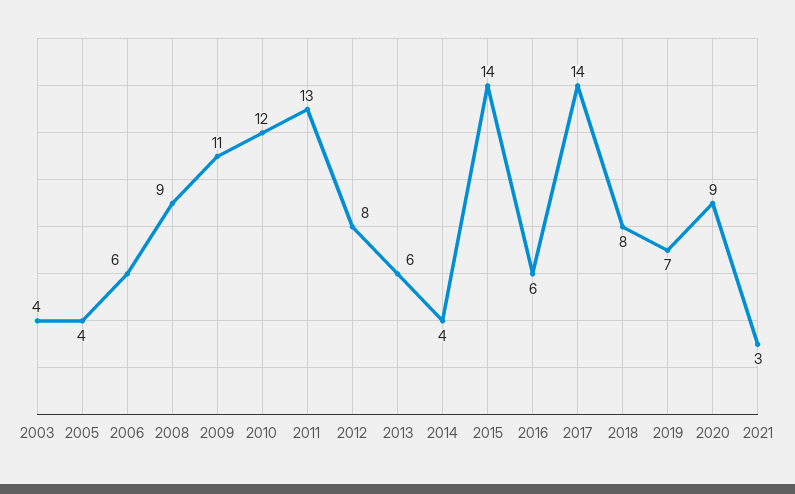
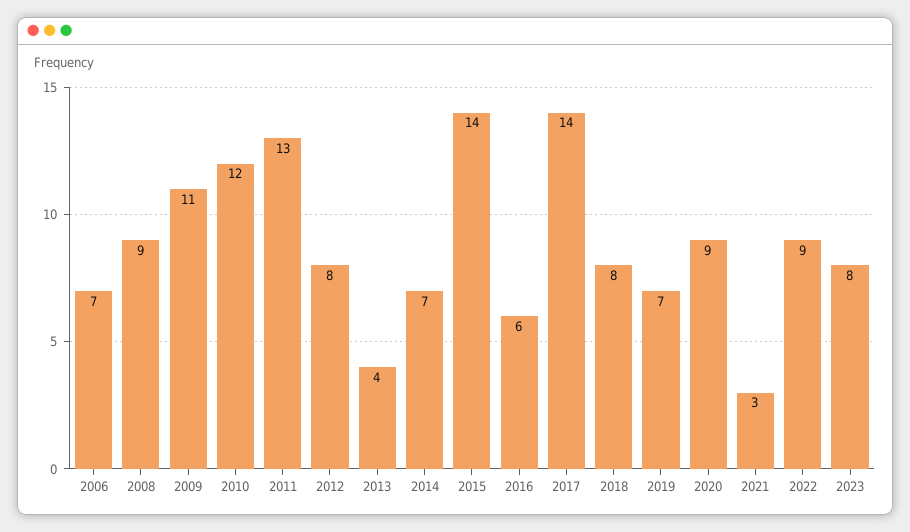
2003: 4 -> none
2005: 4 -> none
2006: 6 -> 7
2013: 6 -> 4
2014: 4 -> 7
2022: none -> 9
2023: none -> 8

